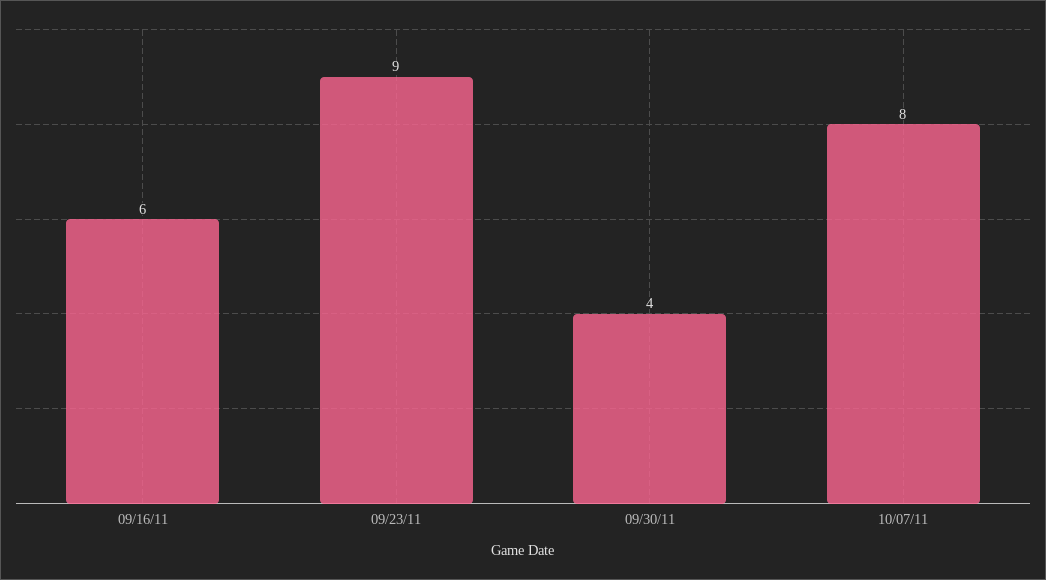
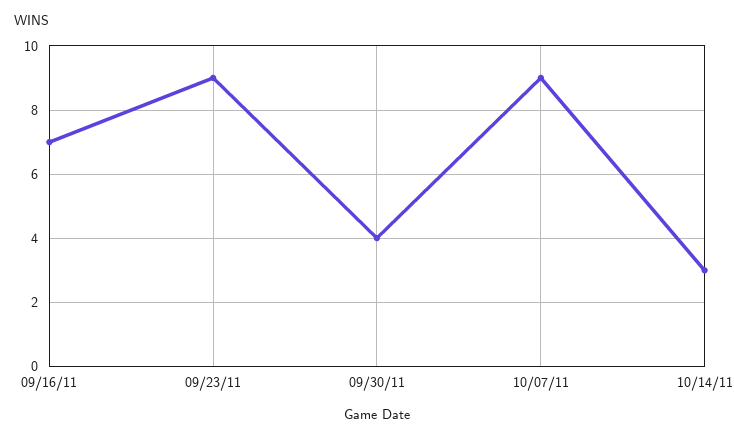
09/16/11: 6 -> 7
10/07/11: 8 -> 9
10/14/11: none -> 3

